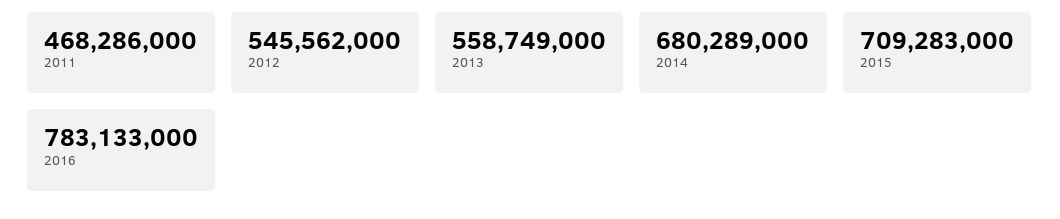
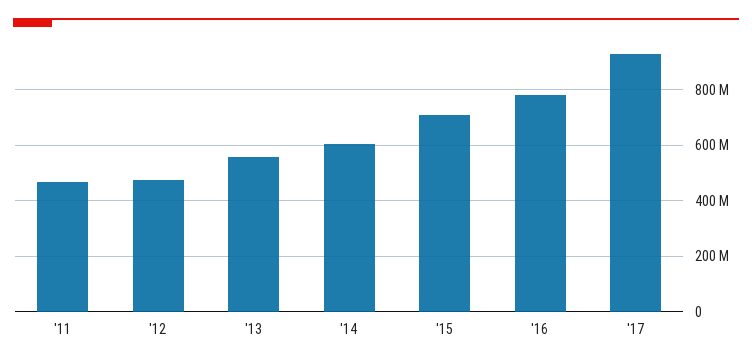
2012: 545562000 -> 475000000
2014: 680289000 -> 600000000
'17: none -> 925000000

